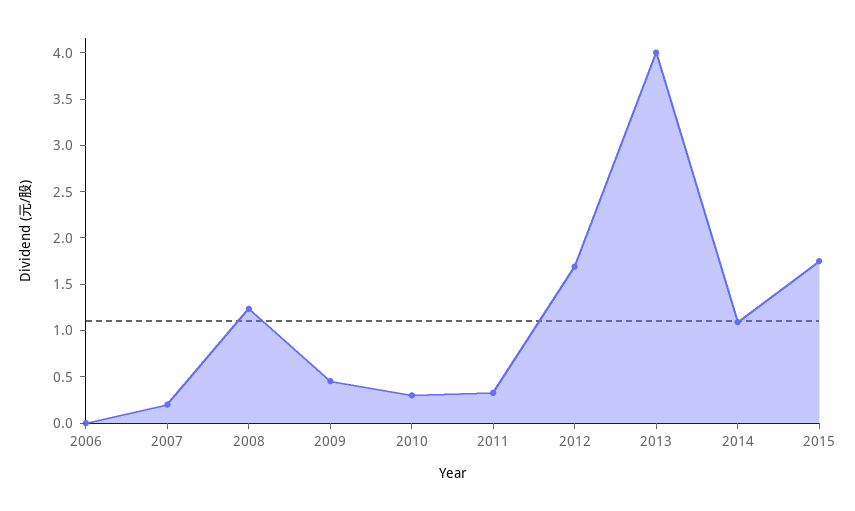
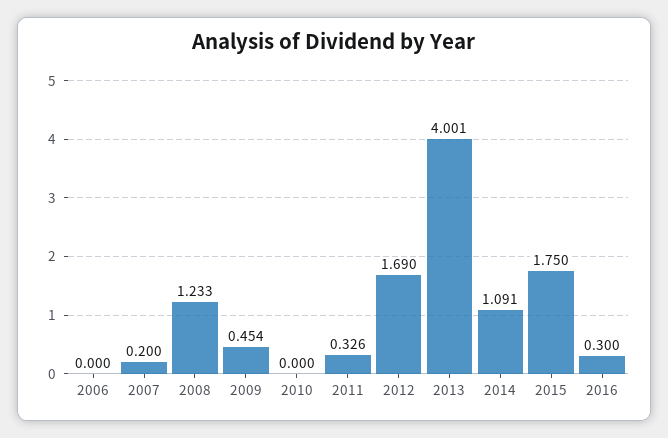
2010: 0.3 -> 0
2016: none -> 0.3

